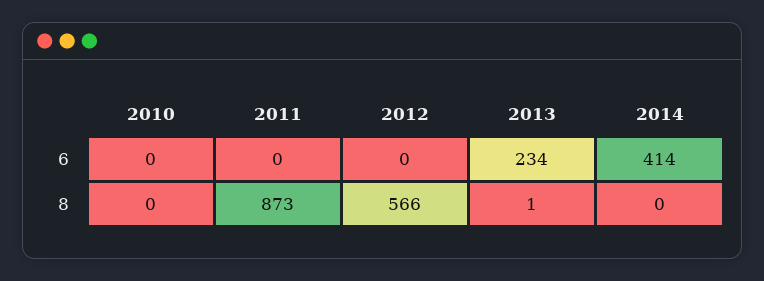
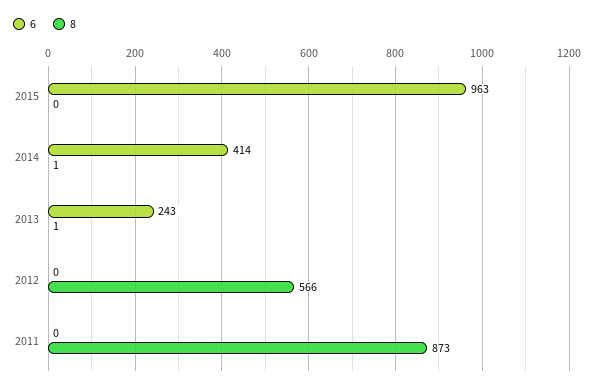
6, 2010: 0 -> none
6, 2013: 234 -> 243
8, 2010: 0 -> none
8, 2014: 0 -> 1
6, 2015: none -> 963
8, 2015: none -> 0

